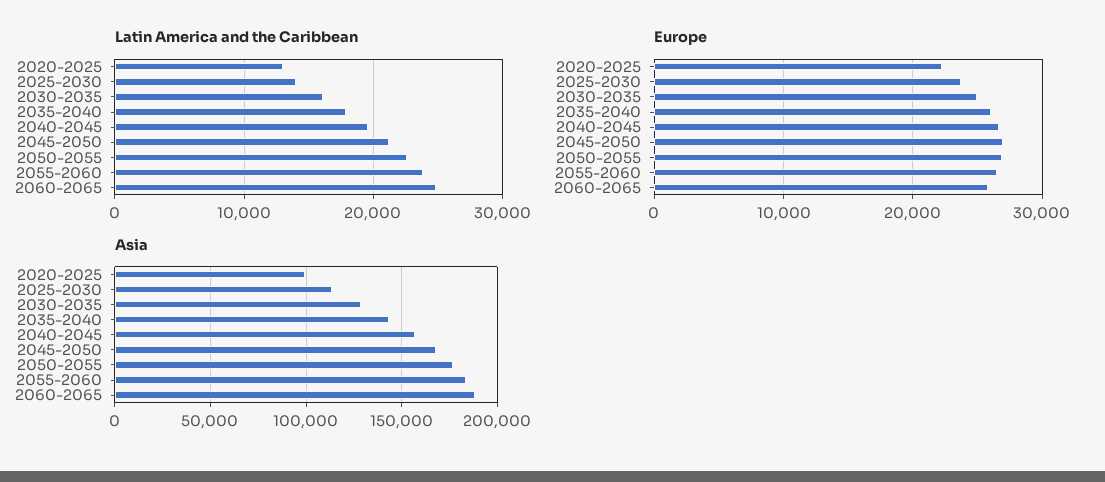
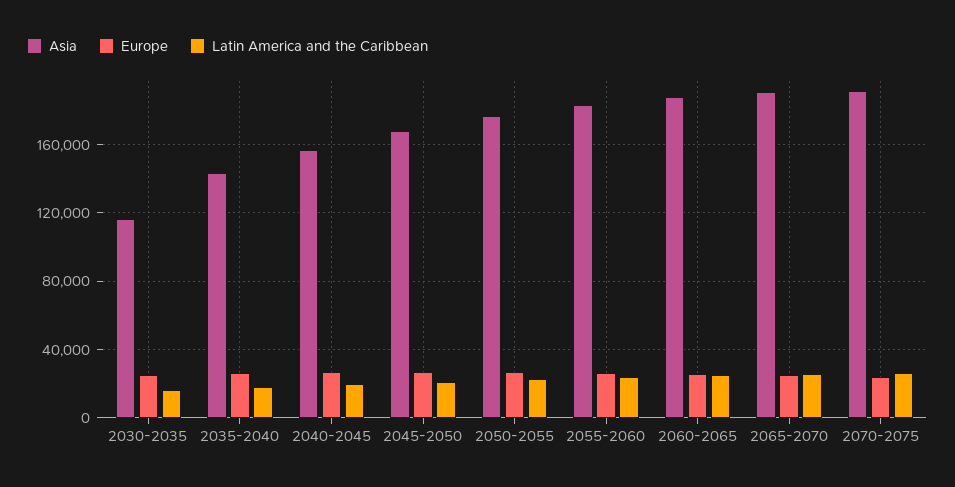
Latin America and the Caribbean, 2020-2025: 13000 -> none
Latin America and the Caribbean, 2025-2030: 14000 -> none
Europe, 2020-2025: 22000 -> none
Europe, 2025-2030: 24000 -> none
Asia, 2020-2025: 100000 -> none
Asia, 2025-2030: 115000 -> none
Asia, 2030-2035: 130000 -> 115000
Asia, 2065-2070: none -> 190000
Europe, 2065-2070: none -> 25000
Latin America and the Caribbean, 2065-2070: none -> 25000
Asia, 2070-2075: none -> 190000
Europe, 2070-2075: none -> 25000
Latin America and the Caribbean, 2070-2075: none -> 25000

